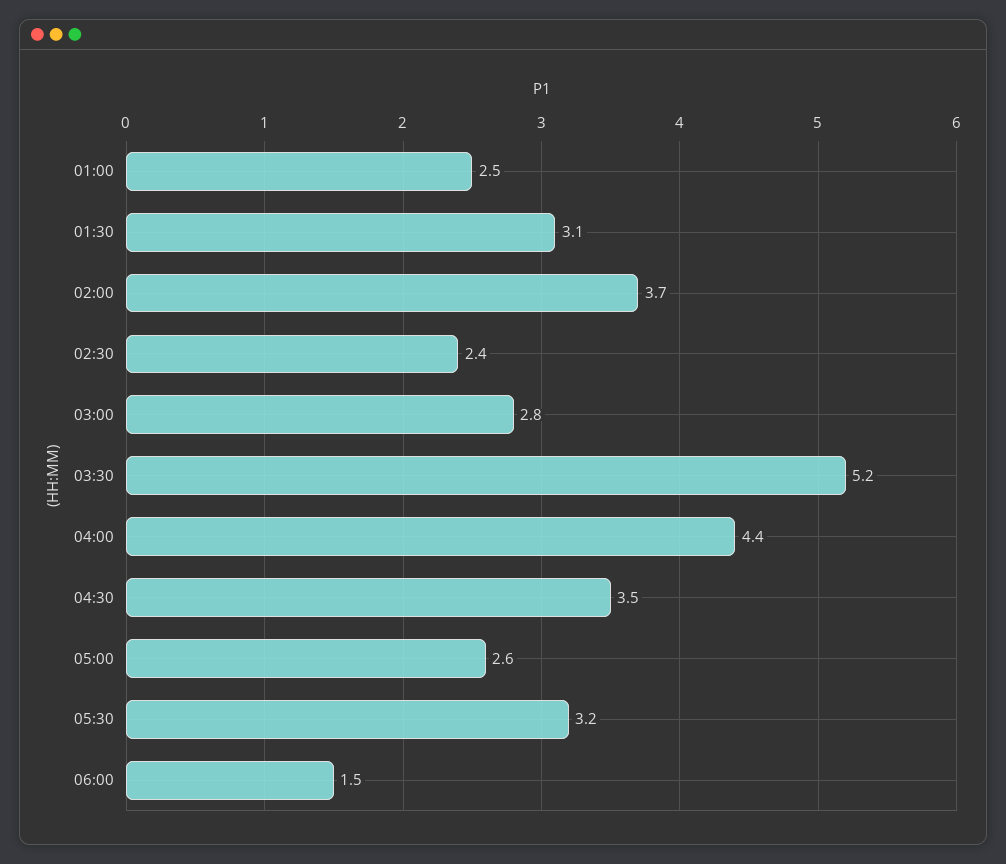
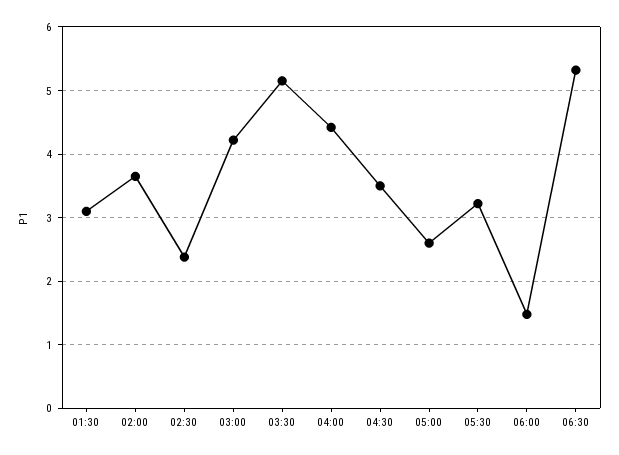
01:00: 2.5 -> none
03:00: 2.8 -> 4.2
06:30: none -> 5.3

